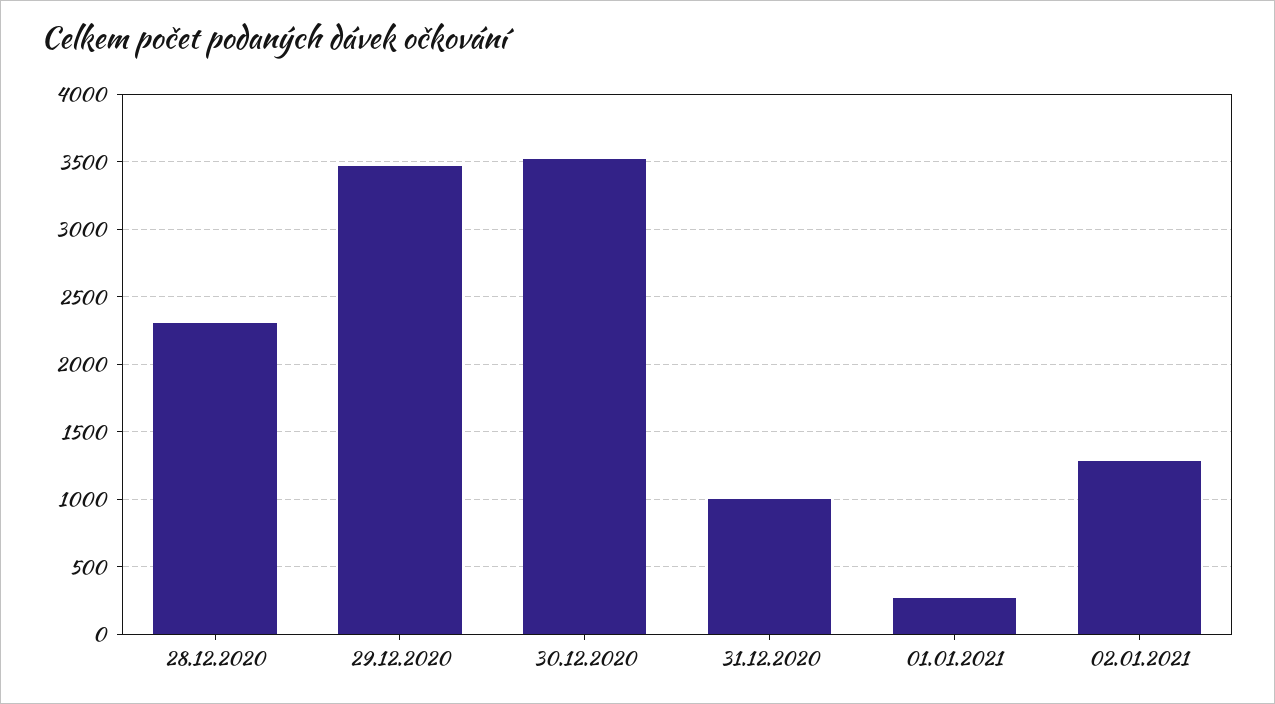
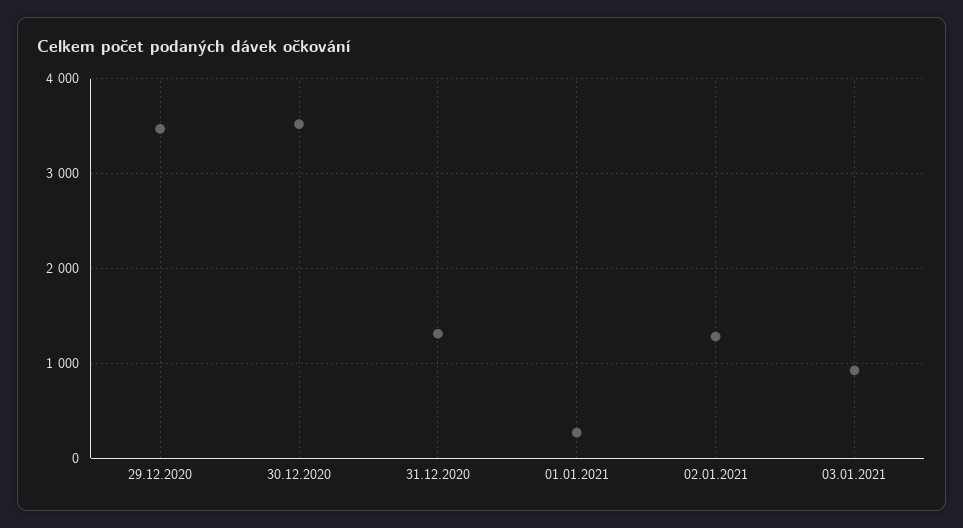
28.12.2020: 2300 -> none
31.12.2020: 1000 -> 1300
03.01.2021: none -> 900

